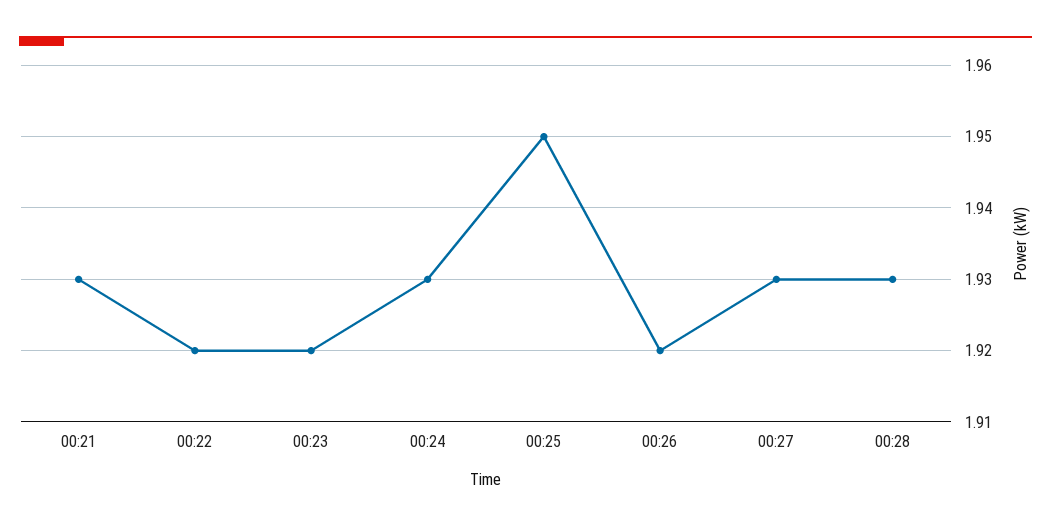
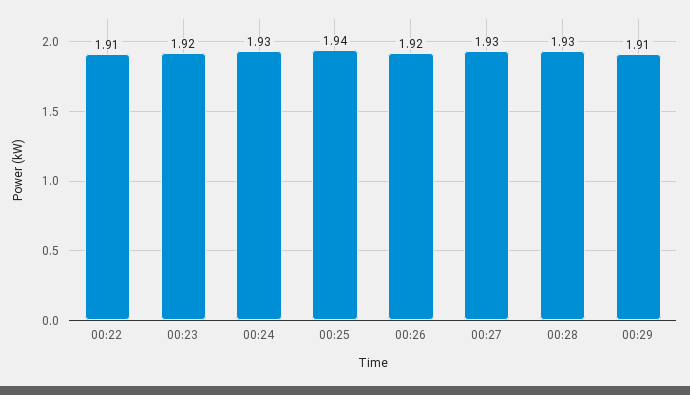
00:21: 1.93 -> none
00:22: 1.92 -> 1.91
00:25: 1.95 -> 1.94
00:29: none -> 1.91

